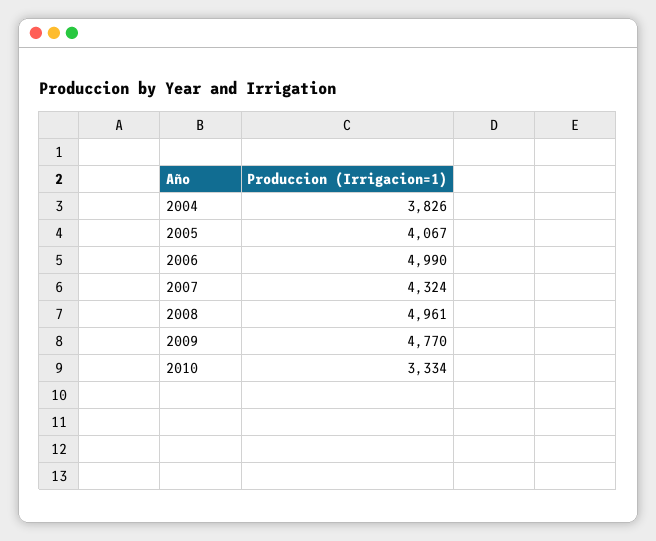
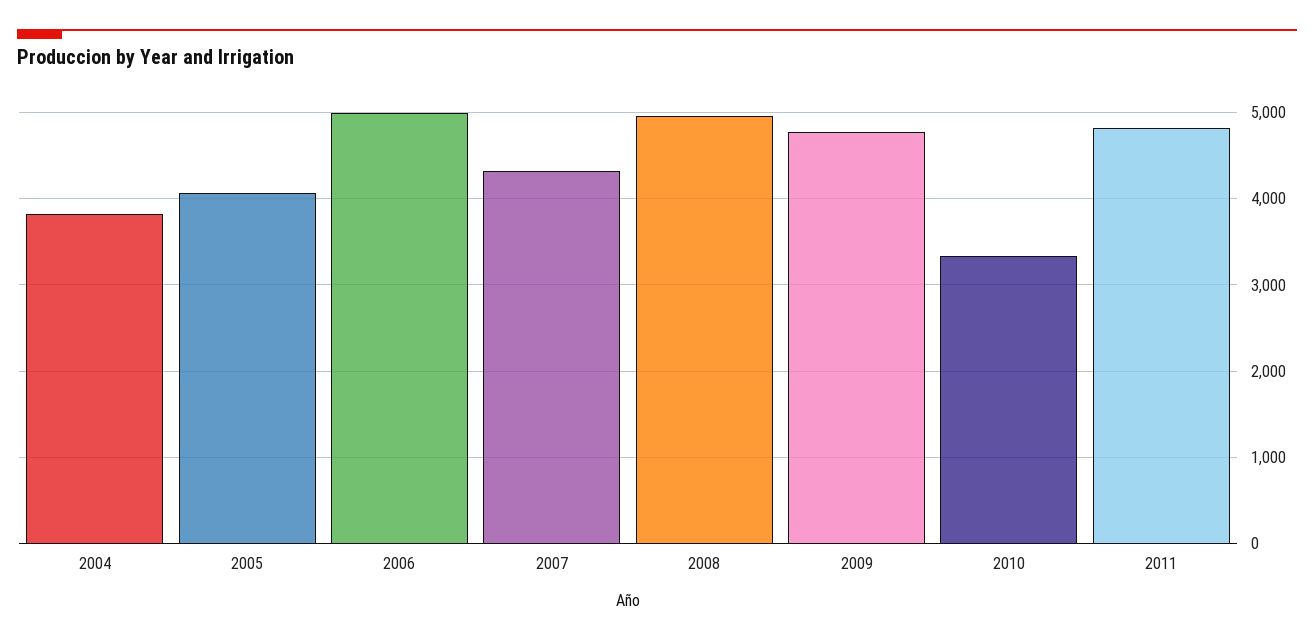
2011: none -> 4800

